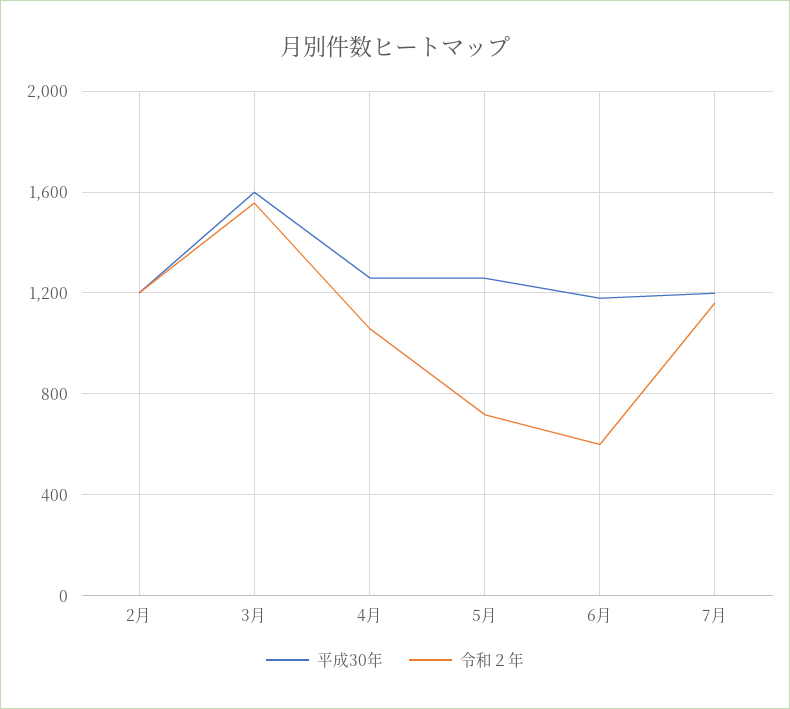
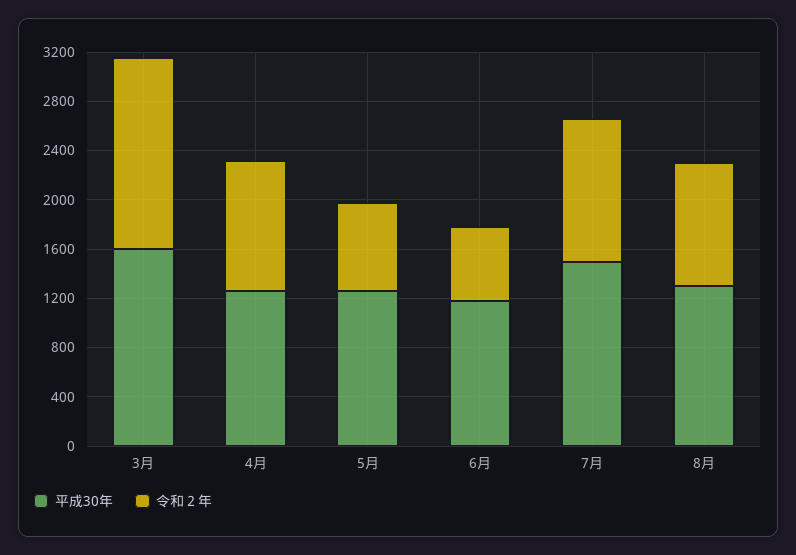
平成30年, 2月: 1200 -> none
令和２年, 2月: 1200 -> none
平成30年, 7月: 1200 -> 1500
平成30年, 8月: none -> 1300
令和２年, 8月: none -> 1000

